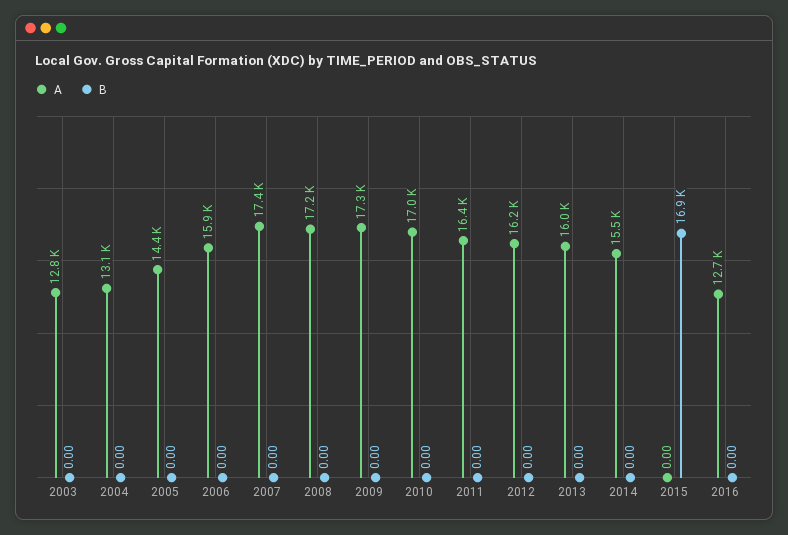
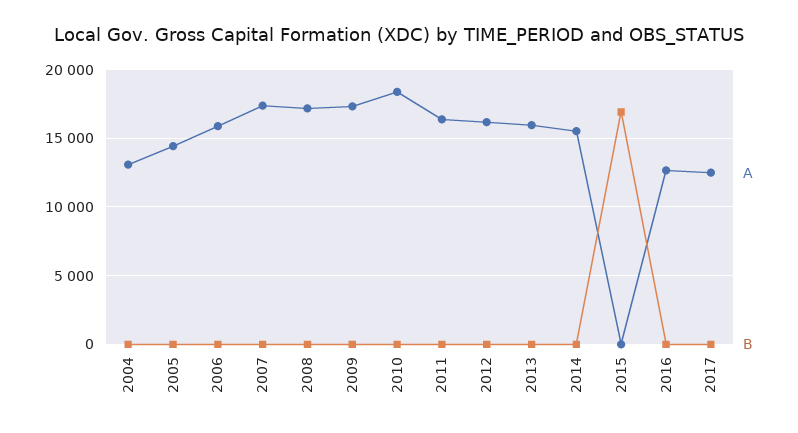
A, 2003: 12800 -> none
B, 2003: 0 -> none
A, 2010: 17000 -> 18500
A, 2017: none -> 12500
B, 2017: none -> 0

